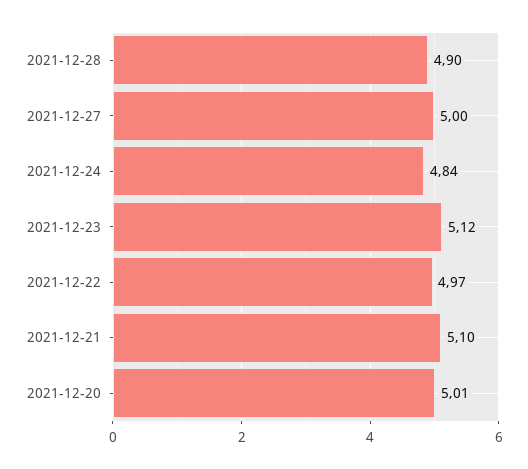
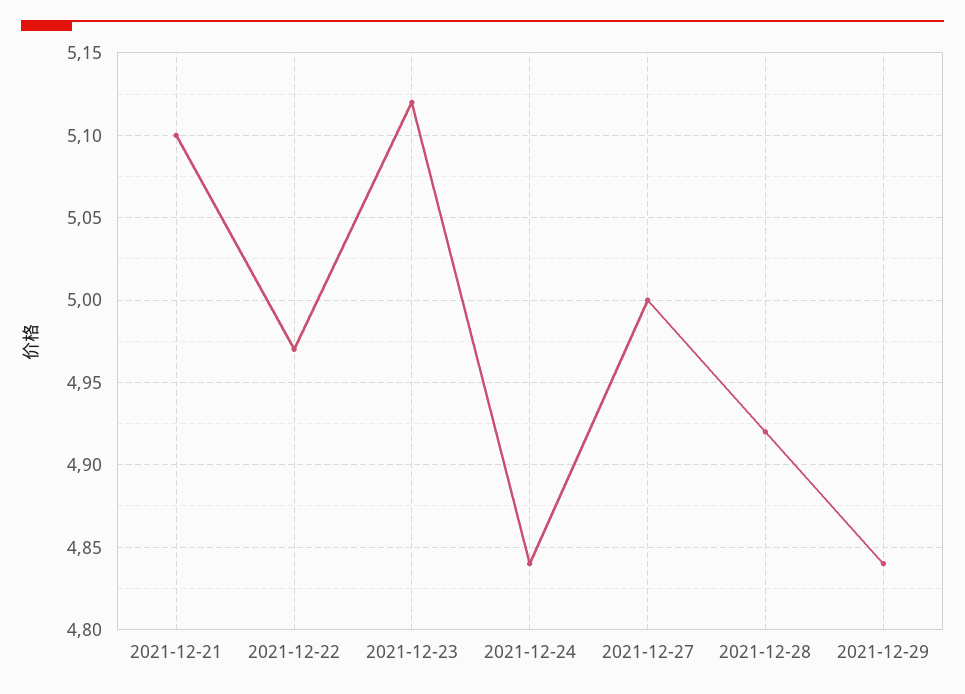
2021-12-28: 4.9 -> 4.92
2021-12-20: 5.01 -> none
2021-12-29: none -> 4.84

